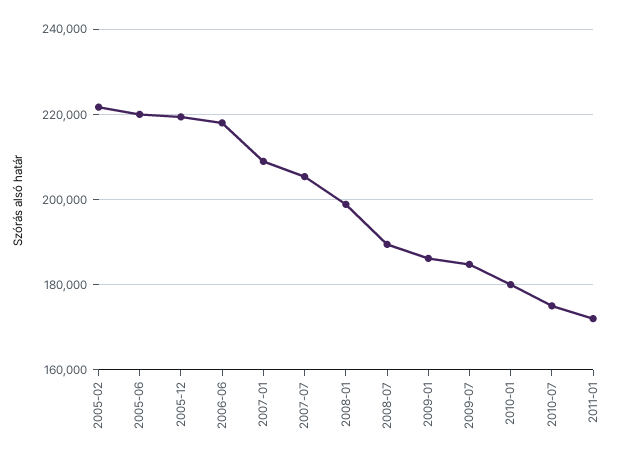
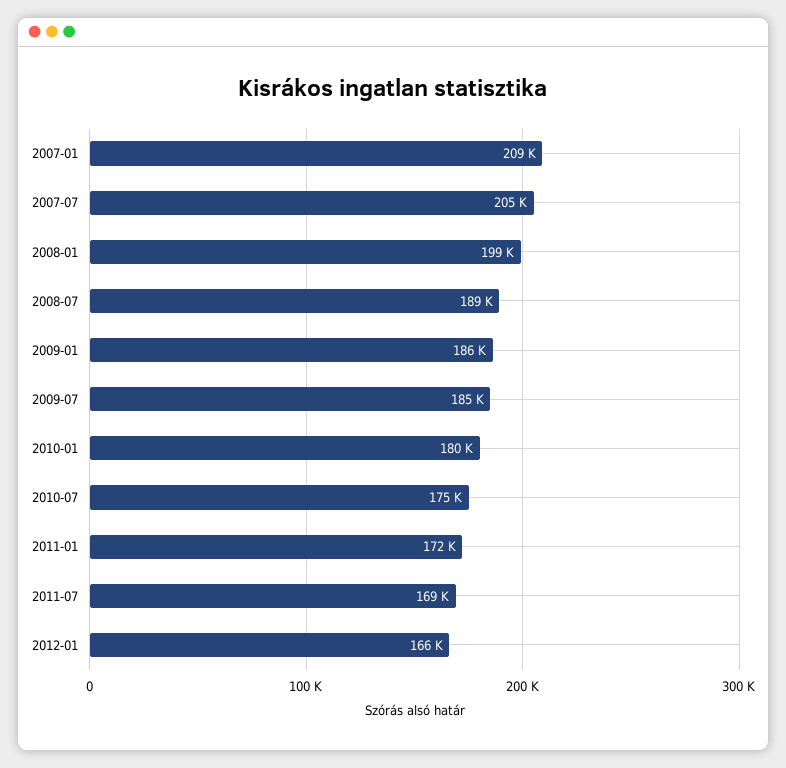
2005-02: 222000 -> none
2005-06: 220000 -> none
2005-12: 220000 -> none
2006-06: 218000 -> none
2011-07: none -> 169000
2012-01: none -> 166000

